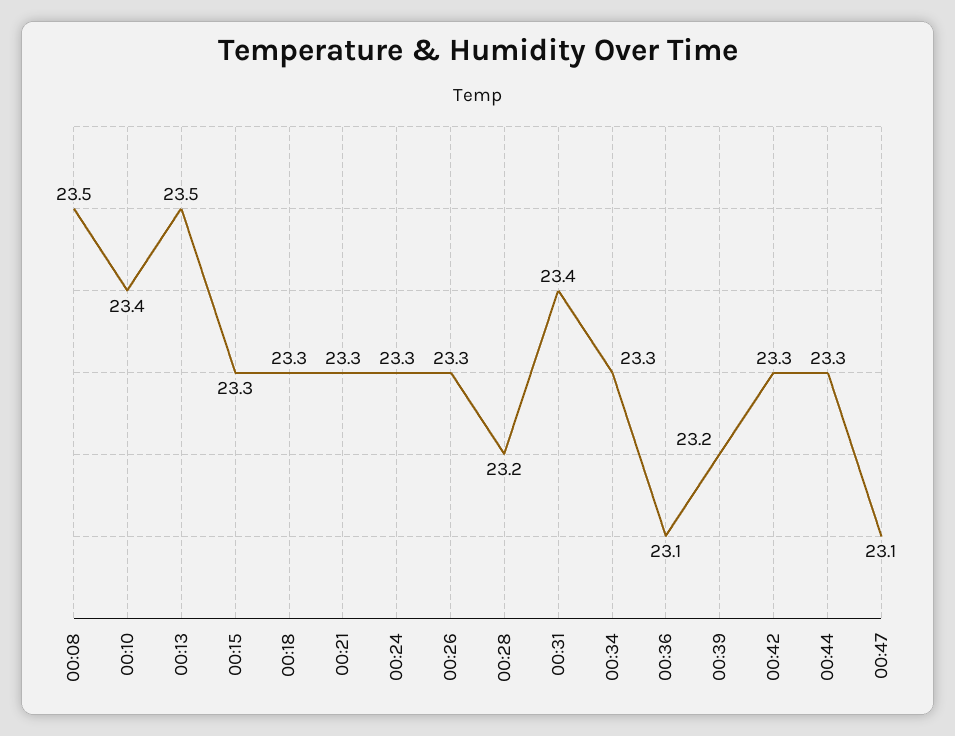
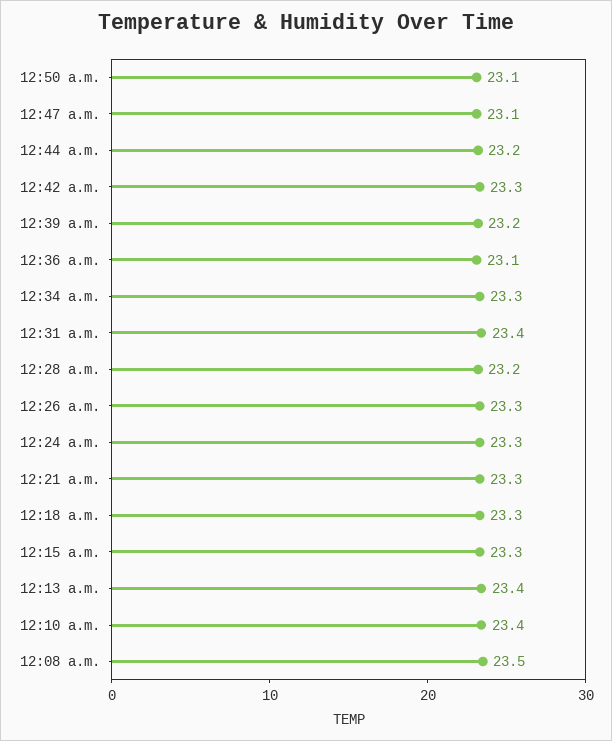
00:13: 23.5 -> 23.4
00:44: 23.3 -> 23.2
12:50 a.m.: none -> 23.1

